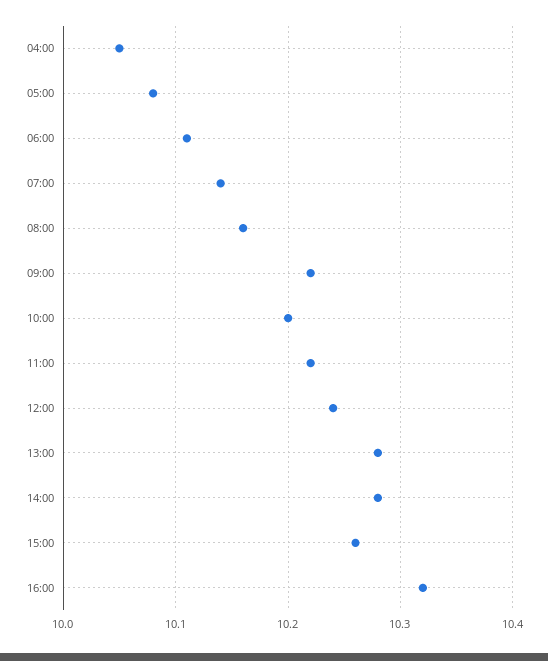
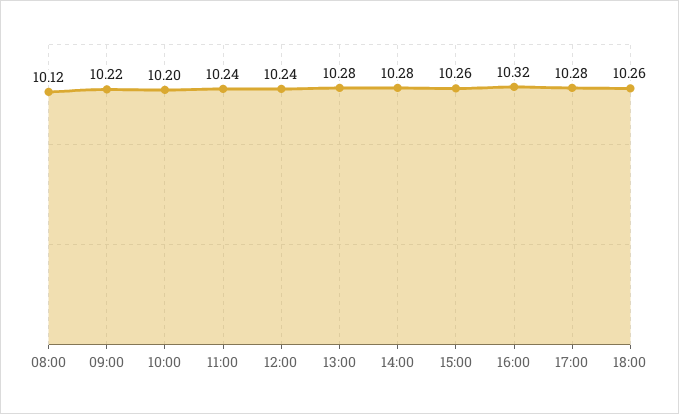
04:00: 10.05 -> none
05:00: 10.08 -> none
06:00: 10.11 -> none
07:00: 10.14 -> none
08:00: 10.16 -> 10.12
11:00: 10.22 -> 10.24
17:00: none -> 10.28
18:00: none -> 10.26

